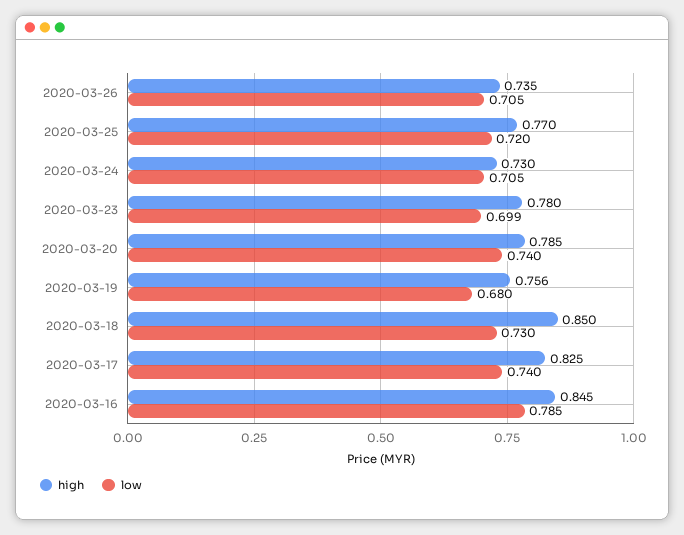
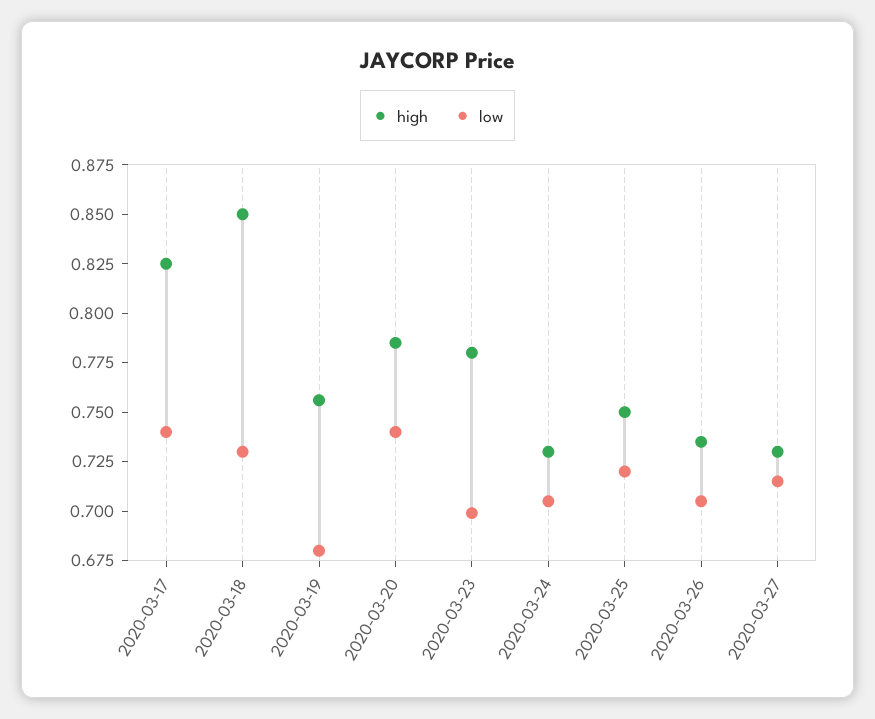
high, 2020-03-25: 0.77 -> 0.75
high, 2020-03-16: 0.845 -> none
low, 2020-03-16: 0.785 -> none
high, 2020-03-27: none -> 0.73
low, 2020-03-27: none -> 0.715

